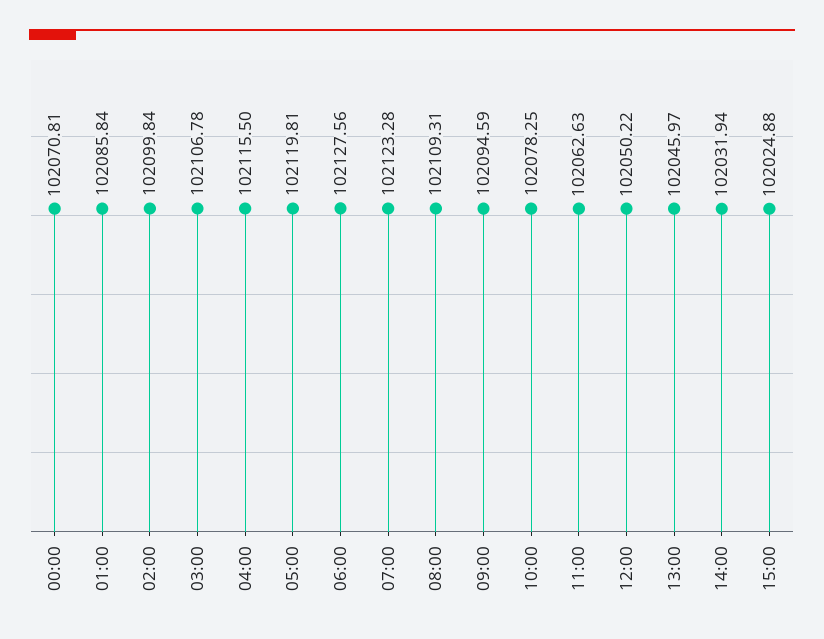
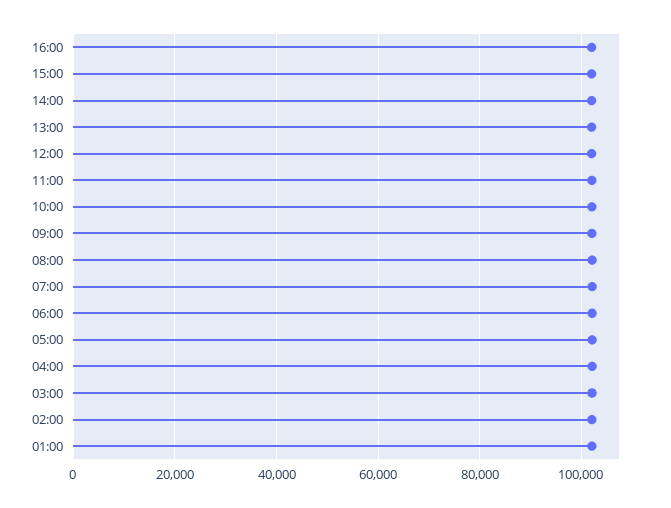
00:00: 102070.81 -> none
16:00: none -> 102000

